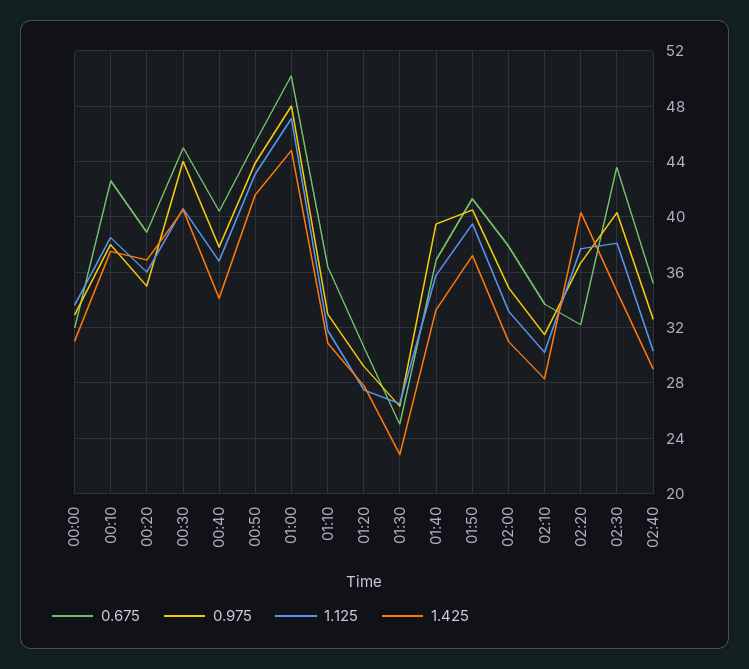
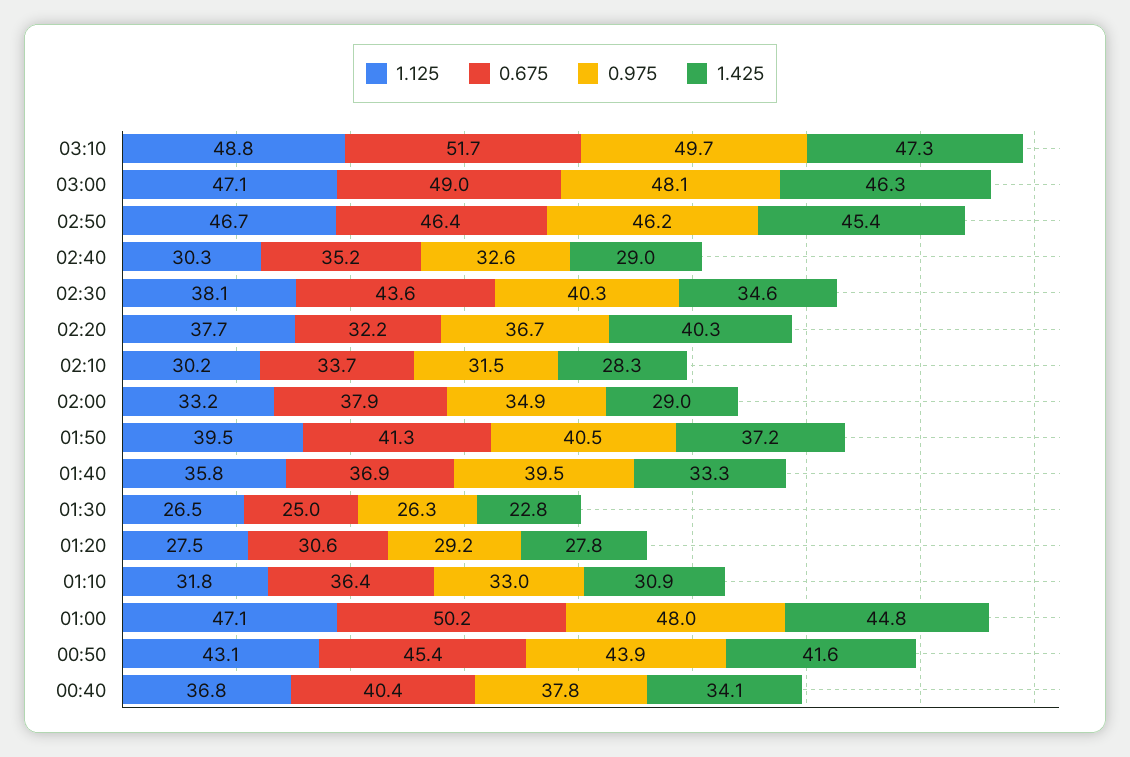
0.675, 00:00: 32 -> none
0.975, 00:00: 33 -> none
1.125, 00:00: 33.5 -> none
1.425, 00:00: 31 -> none
0.675, 00:10: 42.5 -> none
0.975, 00:10: 38 -> none
1.125, 00:10: 38.5 -> none
1.425, 00:10: 37.5 -> none
0.675, 00:20: 39 -> none
0.975, 00:20: 35 -> none
1.125, 00:20: 36 -> none
1.425, 00:20: 37 -> none
0.675, 00:30: 45 -> none
0.975, 00:30: 44 -> none
1.125, 00:30: 40.5 -> none
1.425, 00:30: 40.5 -> none
1.425, 02:00: 31 -> 29
1.125, 03:10: none -> 48.8
0.675, 03:10: none -> 51.7
0.975, 03:10: none -> 49.7
1.425, 03:10: none -> 47.3
1.125, 03:00: none -> 47.1
0.675, 03:00: none -> 49
0.975, 03:00: none -> 48.1
1.425, 03:00: none -> 46.3
1.125, 02:50: none -> 46.7
0.675, 02:50: none -> 46.4
0.975, 02:50: none -> 46.2
1.425, 02:50: none -> 45.4

